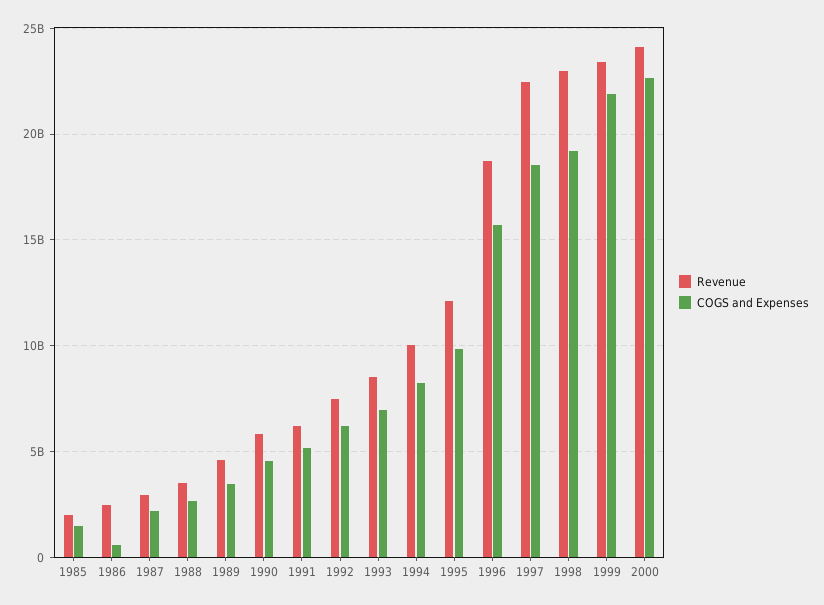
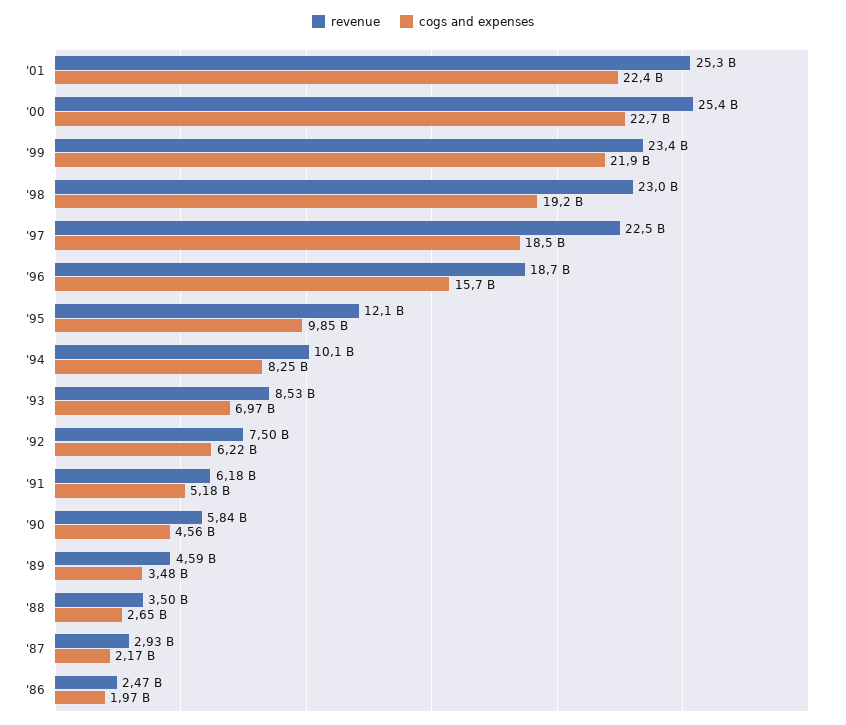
Revenue, 1985: 2000000000 -> none
COGS and Expenses, 1985: 1500000000 -> none
COGS and Expenses, 1986: 500000000 -> 1970000000
Revenue, 2000: 24000000000 -> 25400000000
Revenue, '01: none -> 25300000000
COGS and Expenses, '01: none -> 22400000000

